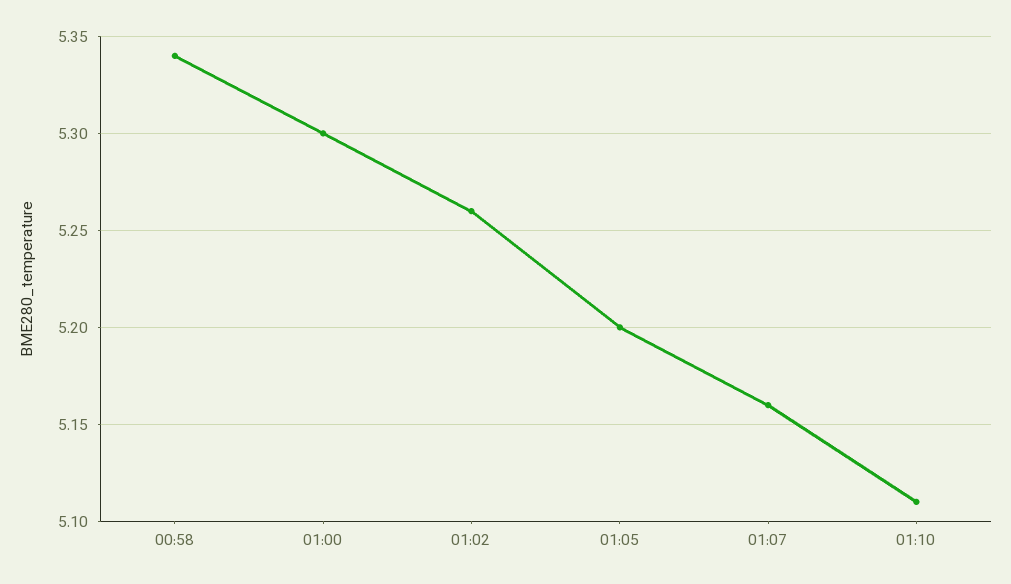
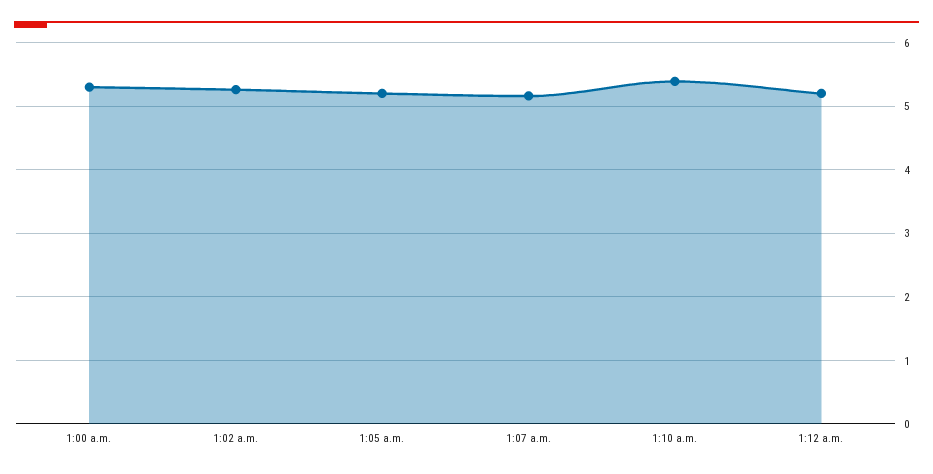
00:58: 5.34 -> none
01:10: 5.11 -> 5.4
1:12 a.m.: none -> 5.2

